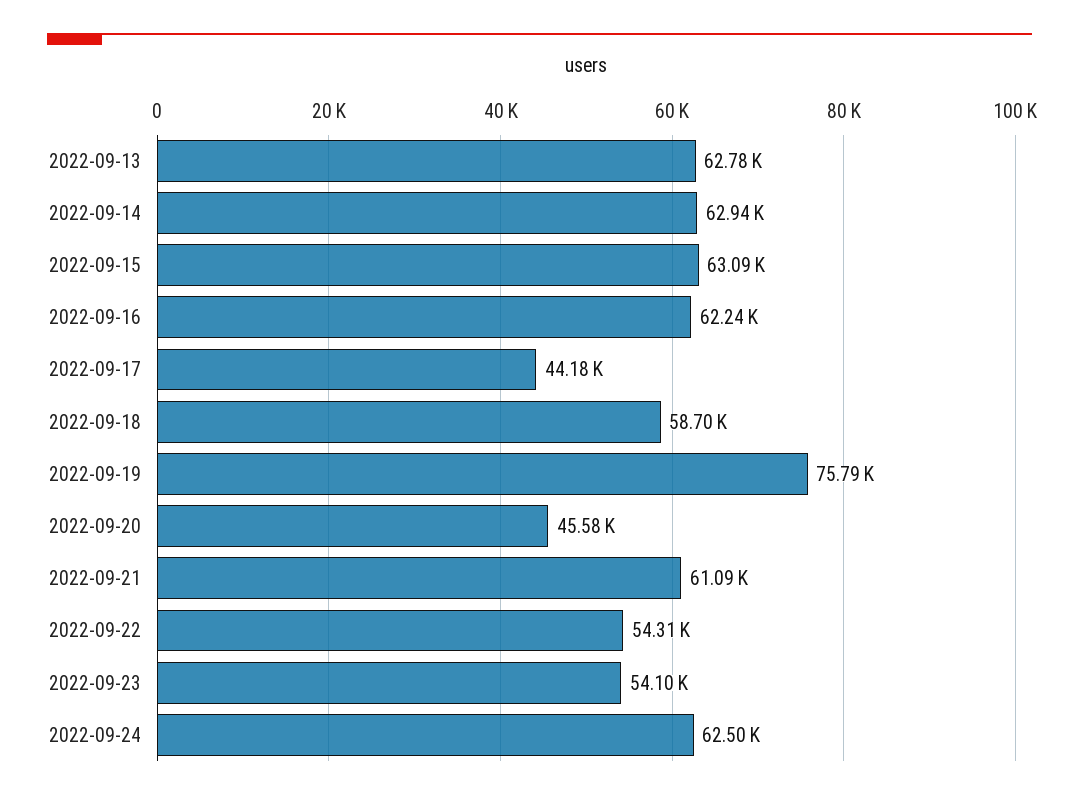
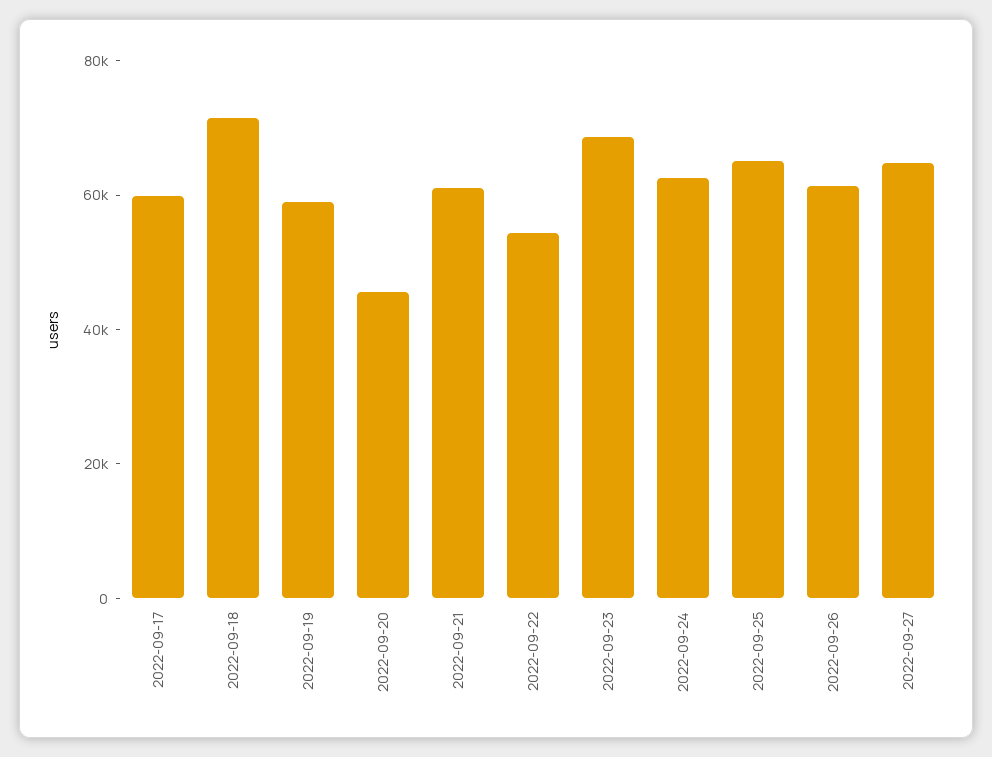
2022-09-13: 62780 -> none
2022-09-14: 62940 -> none
2022-09-15: 63090 -> none
2022-09-16: 62240 -> none
2022-09-17: 44180 -> 60000
2022-09-18: 58700 -> 70000
2022-09-19: 75790 -> 60000
2022-09-23: 54100 -> 70000
2022-09-25: none -> 65000
2022-09-26: none -> 60000
2022-09-27: none -> 65000

